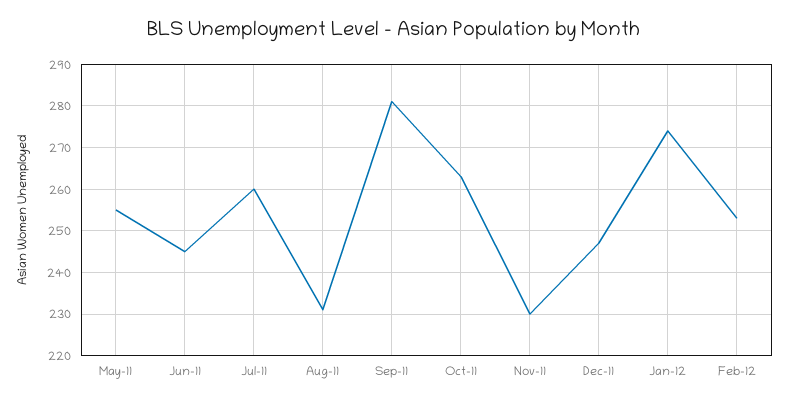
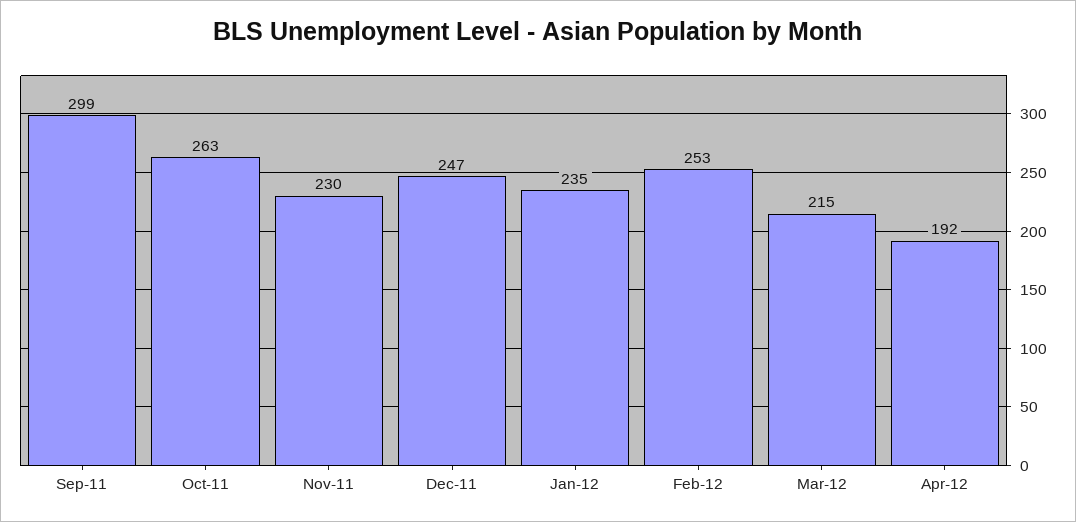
May-11: 255 -> none
Jun-11: 245 -> none
Jul-11: 260 -> none
Aug-11: 230 -> none
Sep-11: 280 -> 299
Jan-12: 275 -> 235
Mar-12: none -> 215
Apr-12: none -> 192

